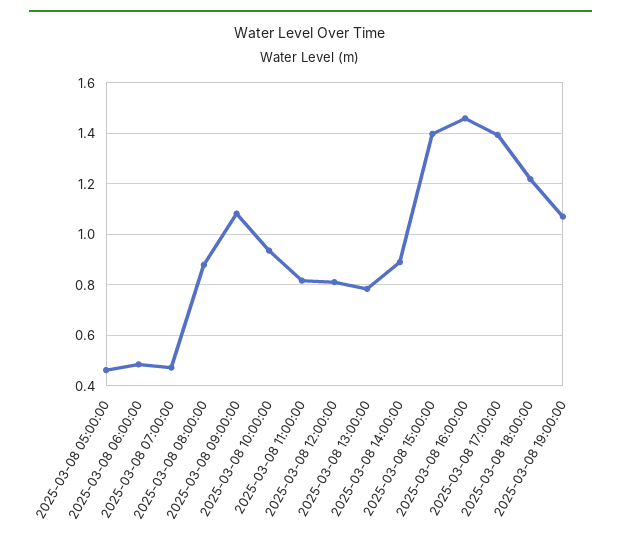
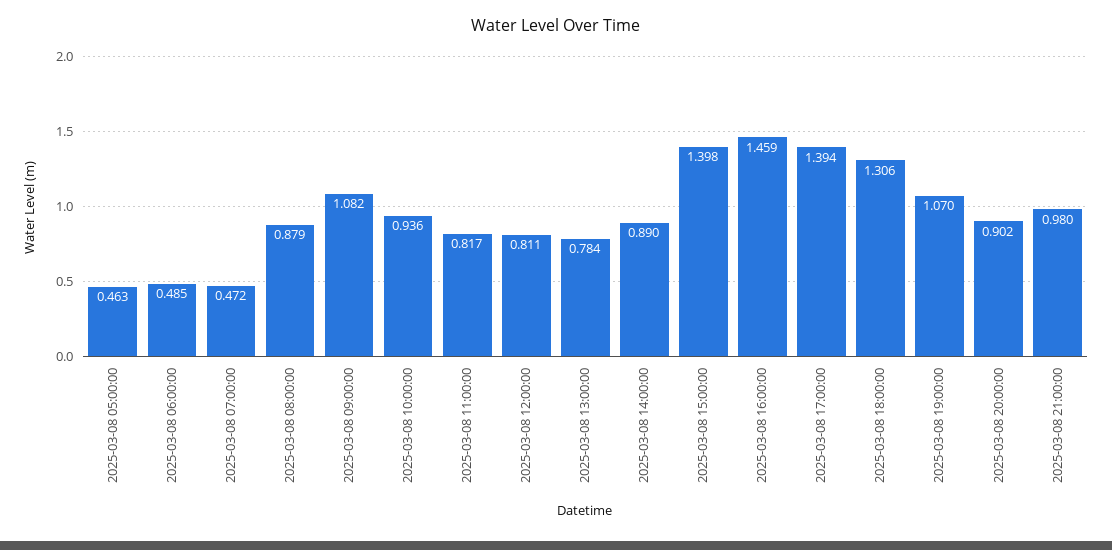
2025-03-08 18:00:00: 1.225 -> 1.306
2025-03-08 20:00:00: none -> 0.902
2025-03-08 21:00:00: none -> 0.98

